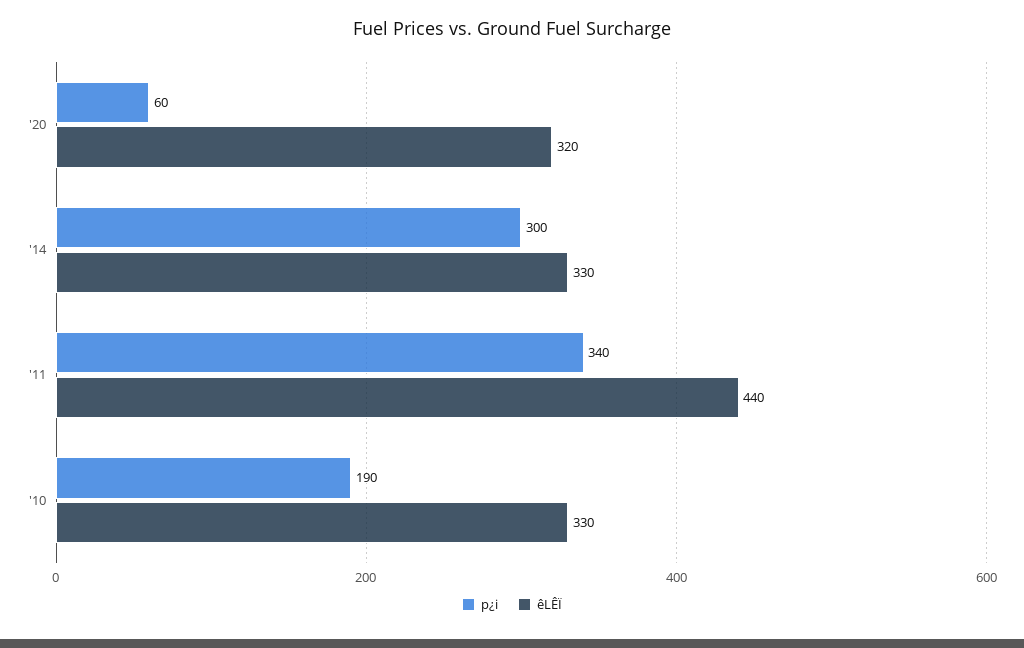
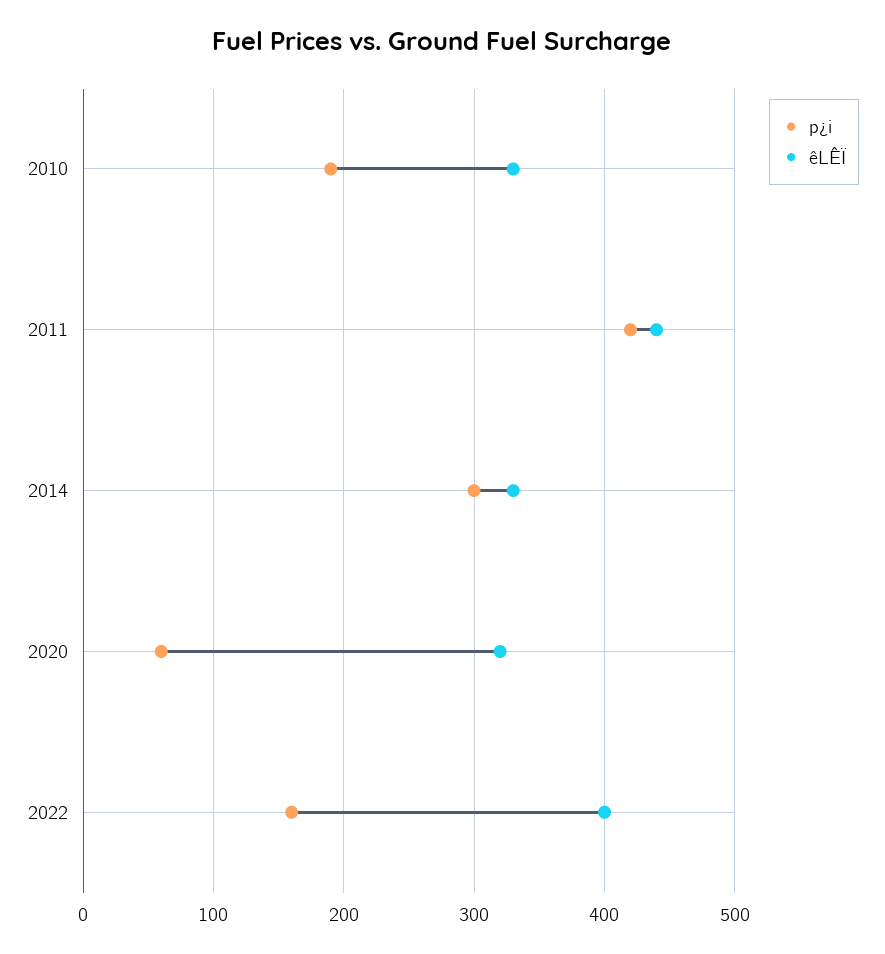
p¿i, '11: 340 -> 420
p¿i, 2022: none -> 160
êLÊÏ, 2022: none -> 400

